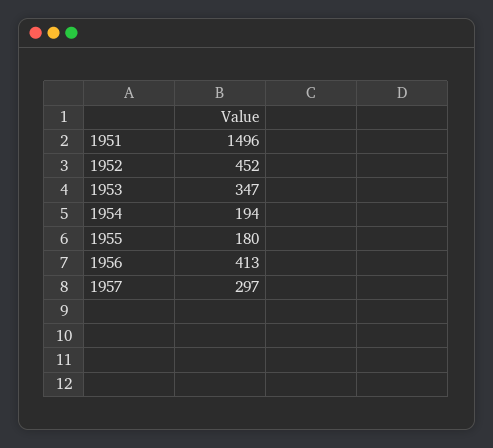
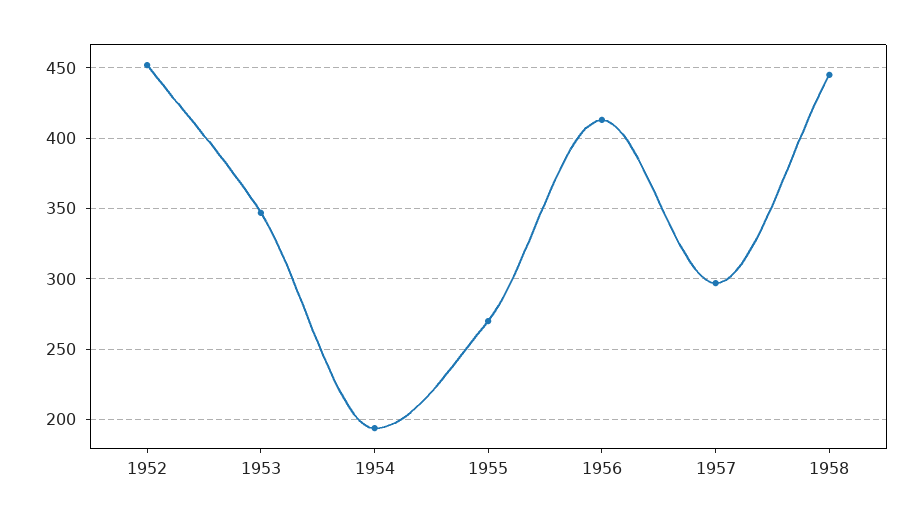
1951: 1496 -> none
1955: 180 -> 270
1958: none -> 445

